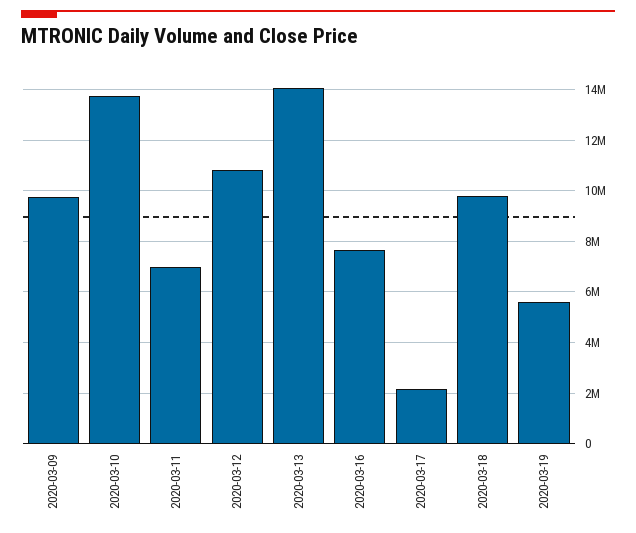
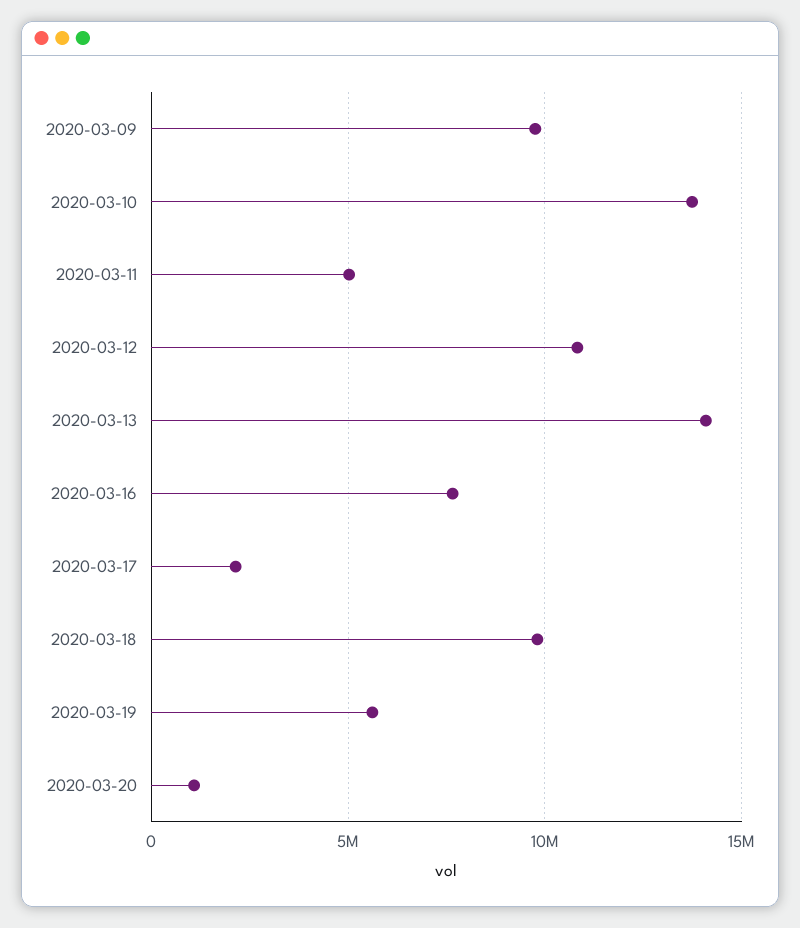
2020-03-11: 7000000 -> 5000000
2020-03-20: none -> 1000000

